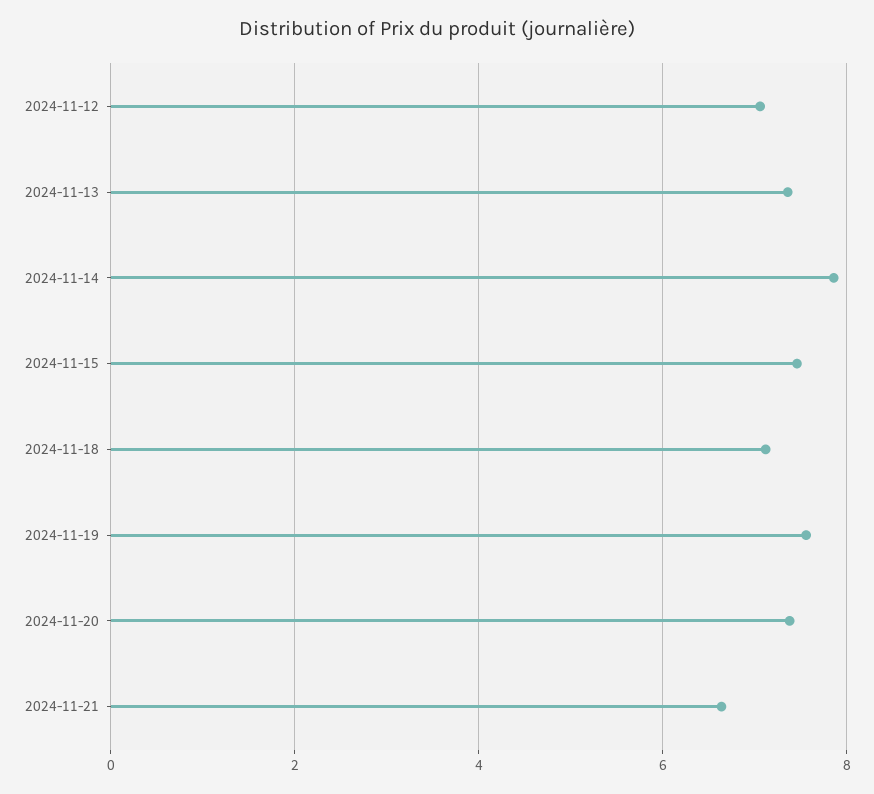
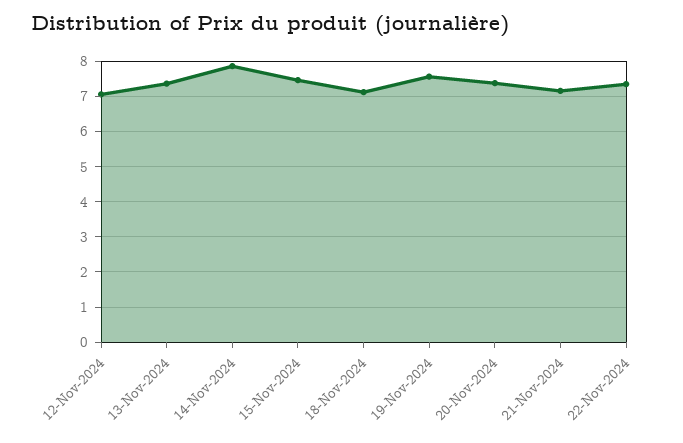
2024-11-21: 6.6 -> 7.2
22-Nov-2024: none -> 7.4

